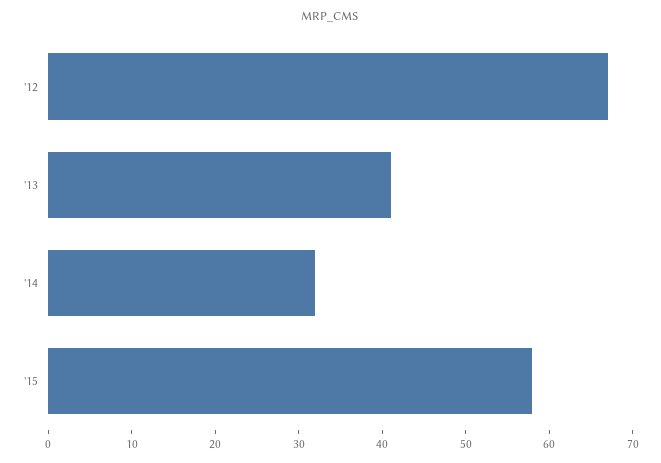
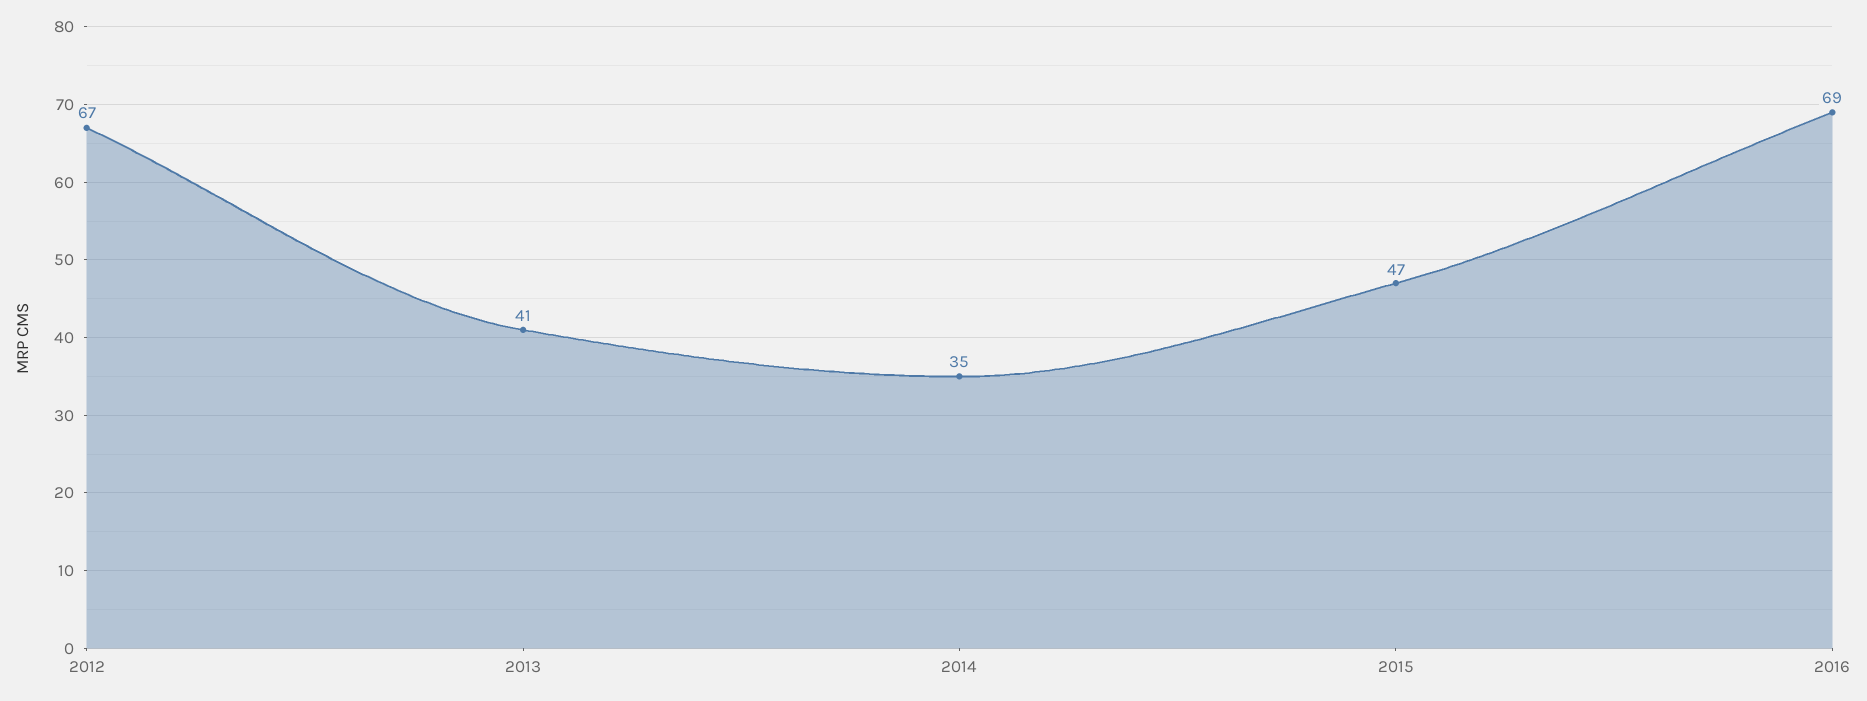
'14: 32 -> 35
'15: 58 -> 47
2016: none -> 69

